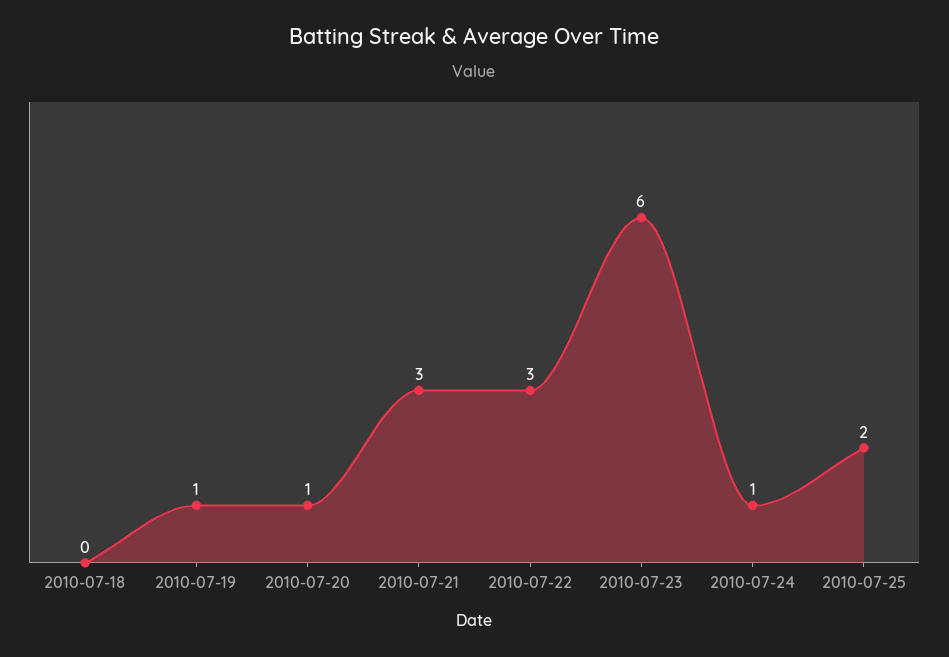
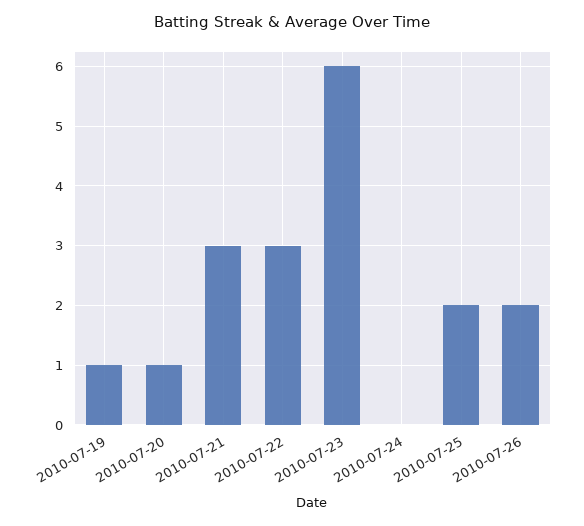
2010-07-18: 0 -> none
2010-07-24: 1 -> 0
2010-07-26: none -> 2

